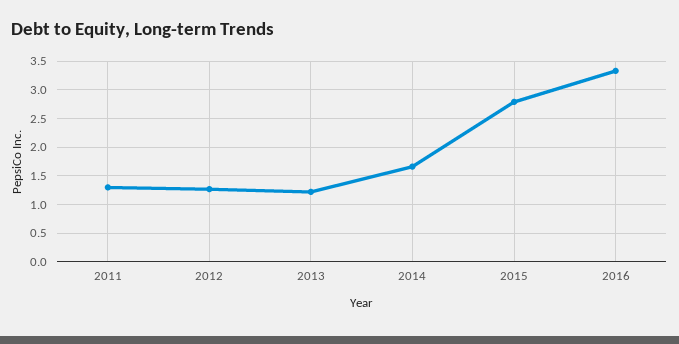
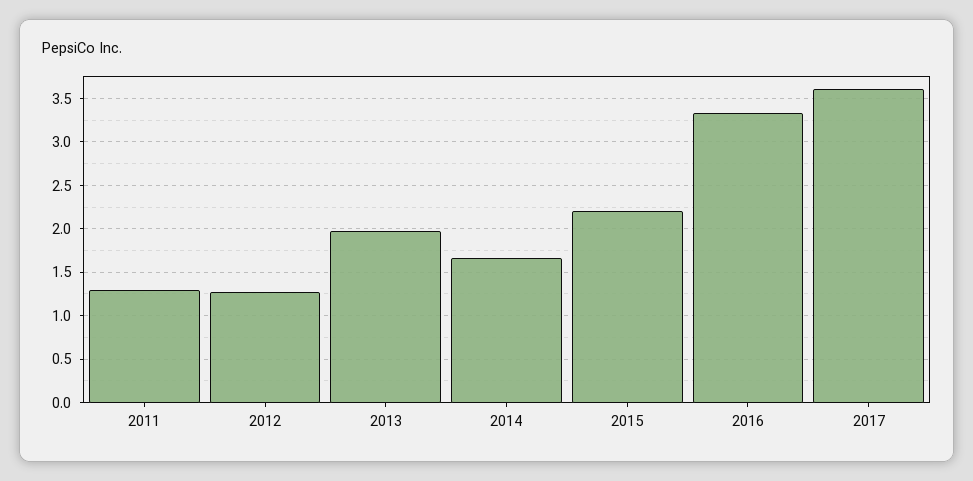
2013: 1.25 -> 2
2015: 2.75 -> 2.2
2017: none -> 3.6

